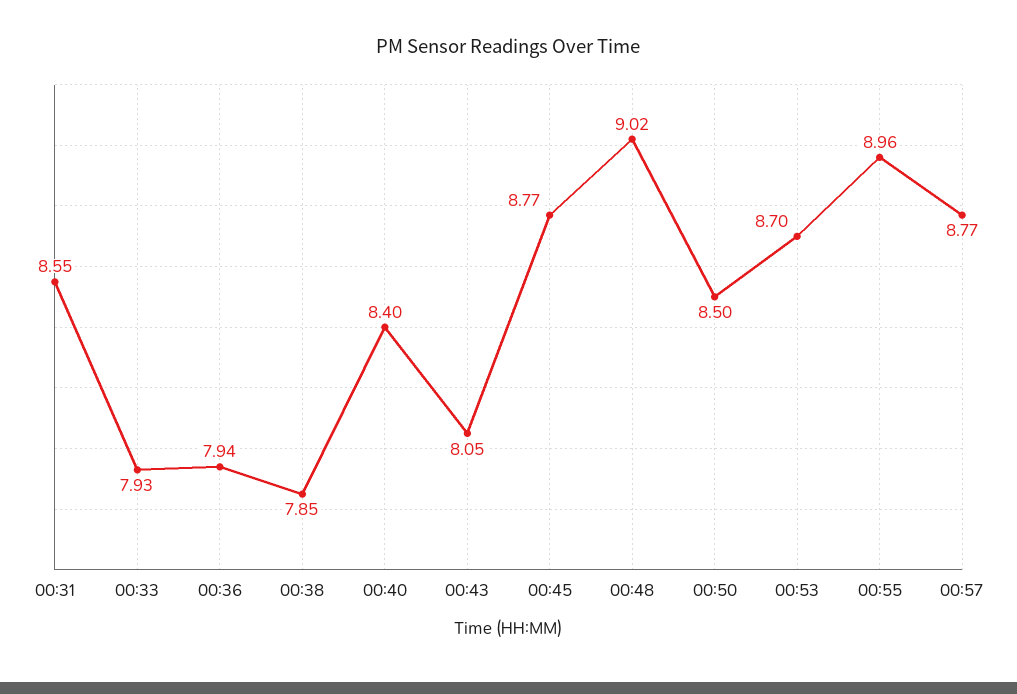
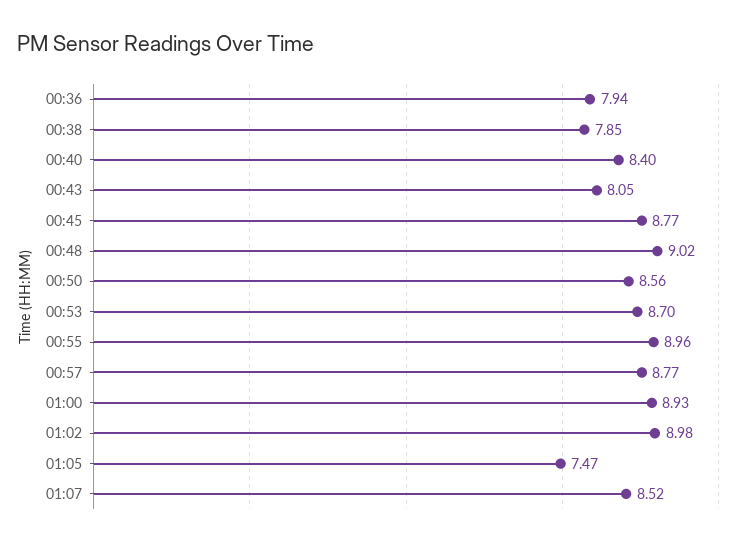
00:31: 8.55 -> none
00:33: 7.93 -> none
00:50: 8.5 -> 8.56
01:00: none -> 8.93
01:02: none -> 8.98
01:05: none -> 7.47
01:07: none -> 8.52

